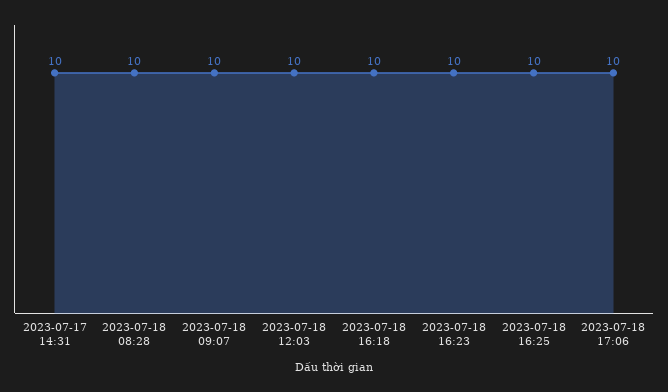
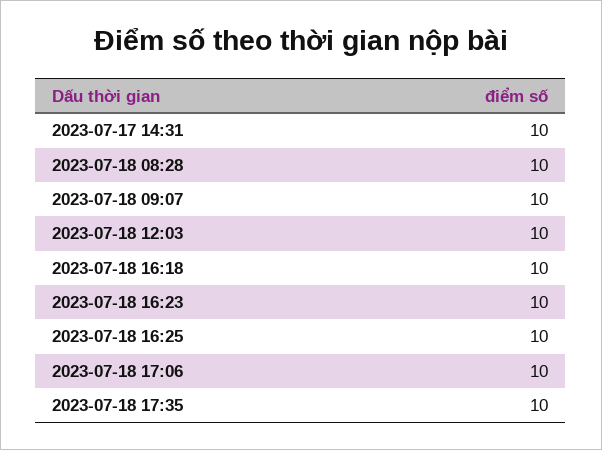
2023-07-18 17:35: none -> 10

